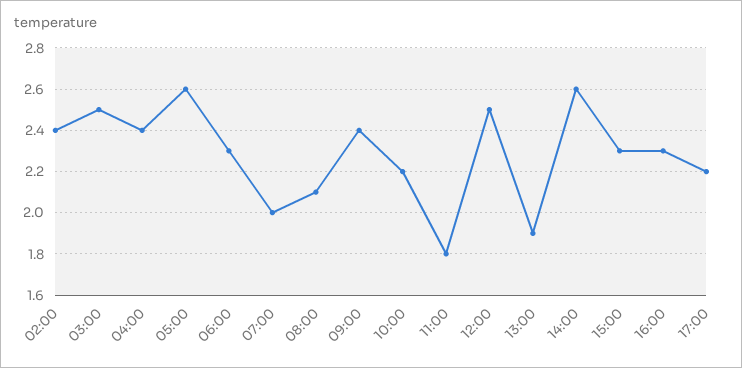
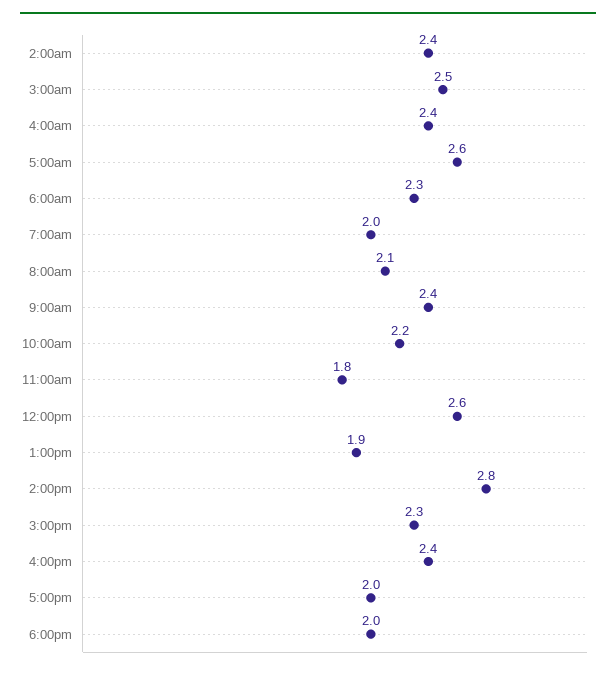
12:00: 2.5 -> 2.6
14:00: 2.6 -> 2.8
16:00: 2.3 -> 2.4
17:00: 2.2 -> 2
6:00pm: none -> 2

